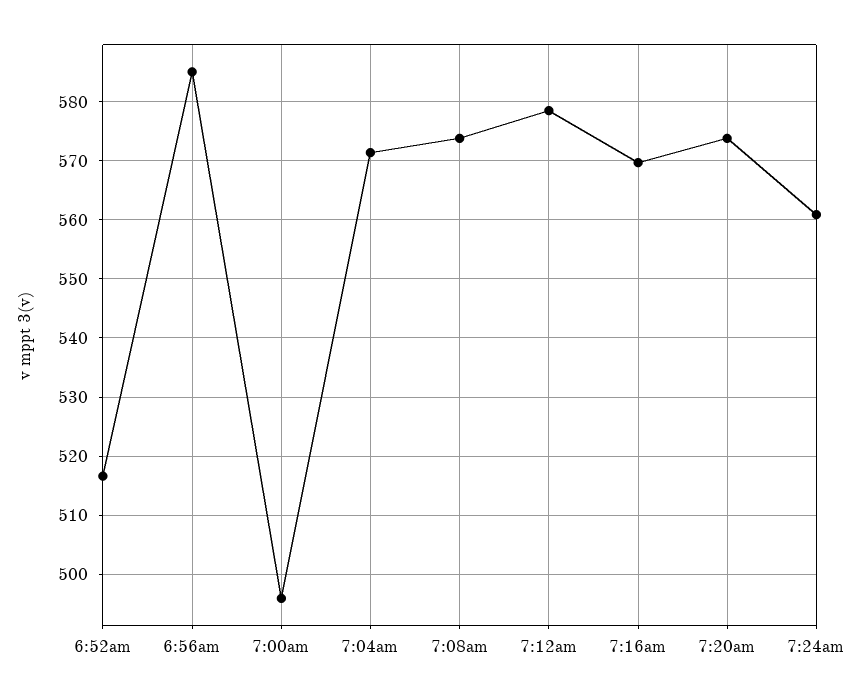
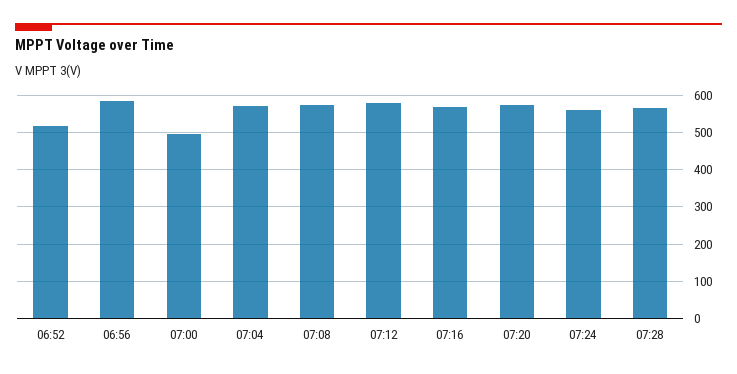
07:28: none -> 560

